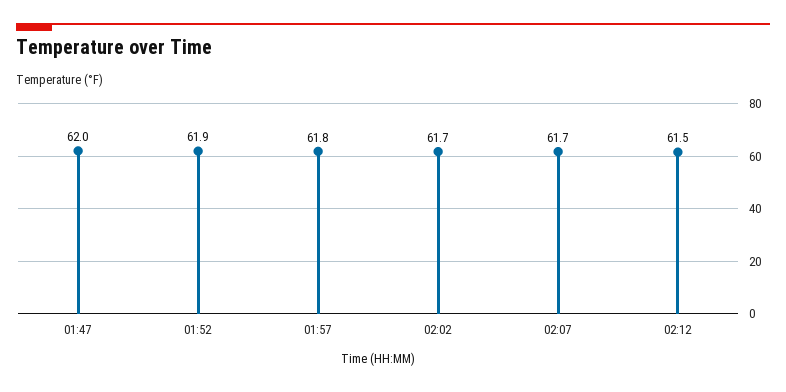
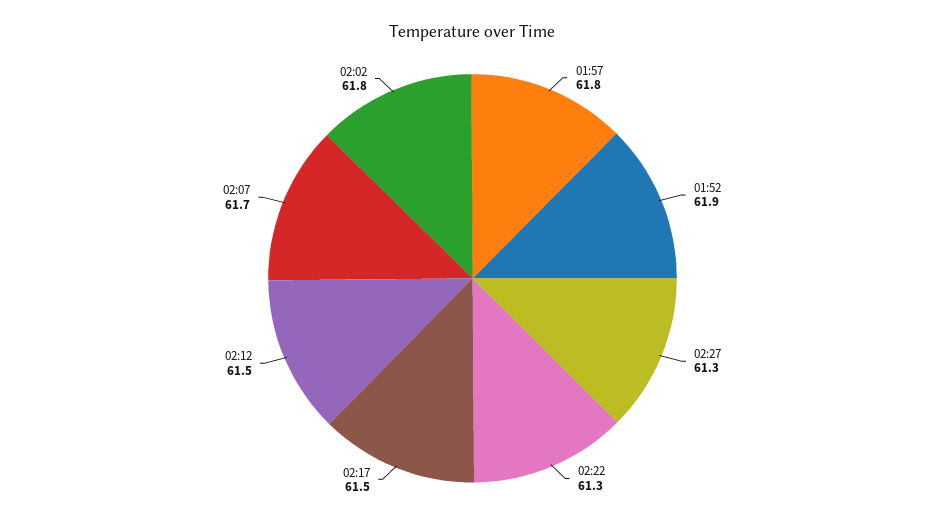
01:47: 62 -> none
02:02: 61.7 -> 61.8
02:27: none -> 61.3
02:22: none -> 61.3
02:17: none -> 61.5

